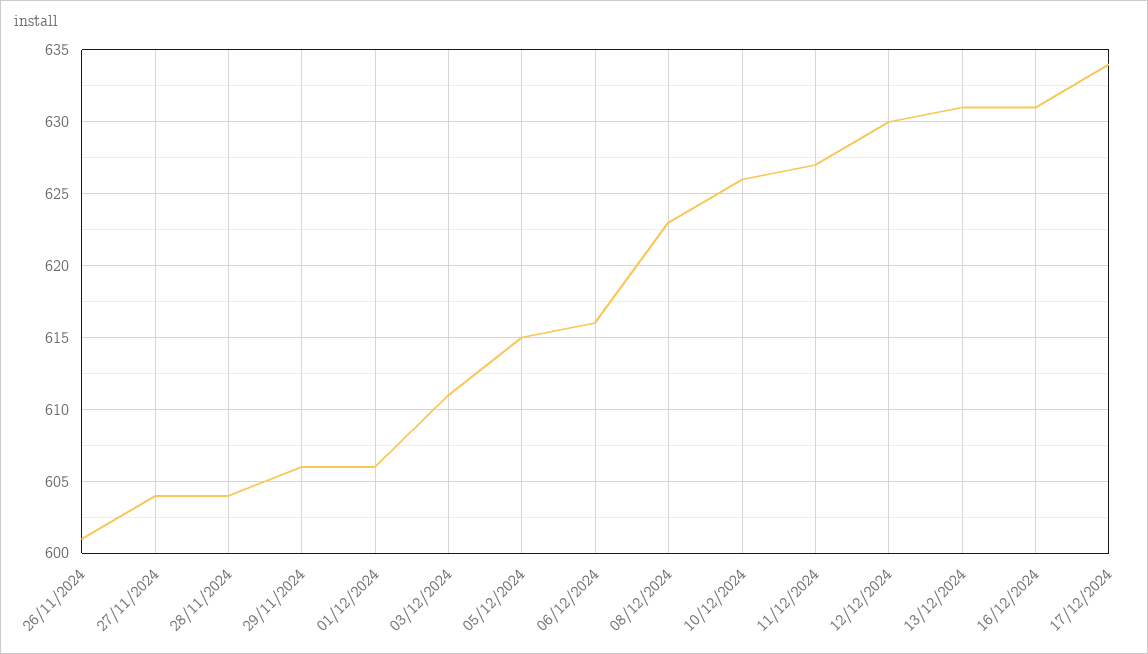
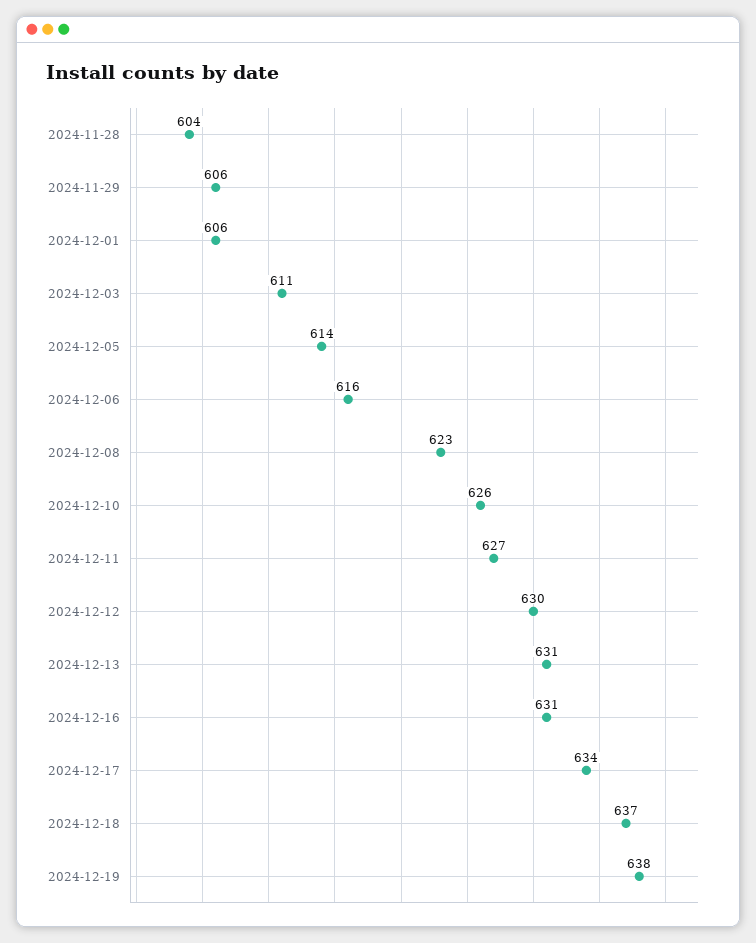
26/11/2024: 601 -> none
27/11/2024: 604 -> none
05/12/2024: 615 -> 614
2024-12-18: none -> 637
2024-12-19: none -> 638

